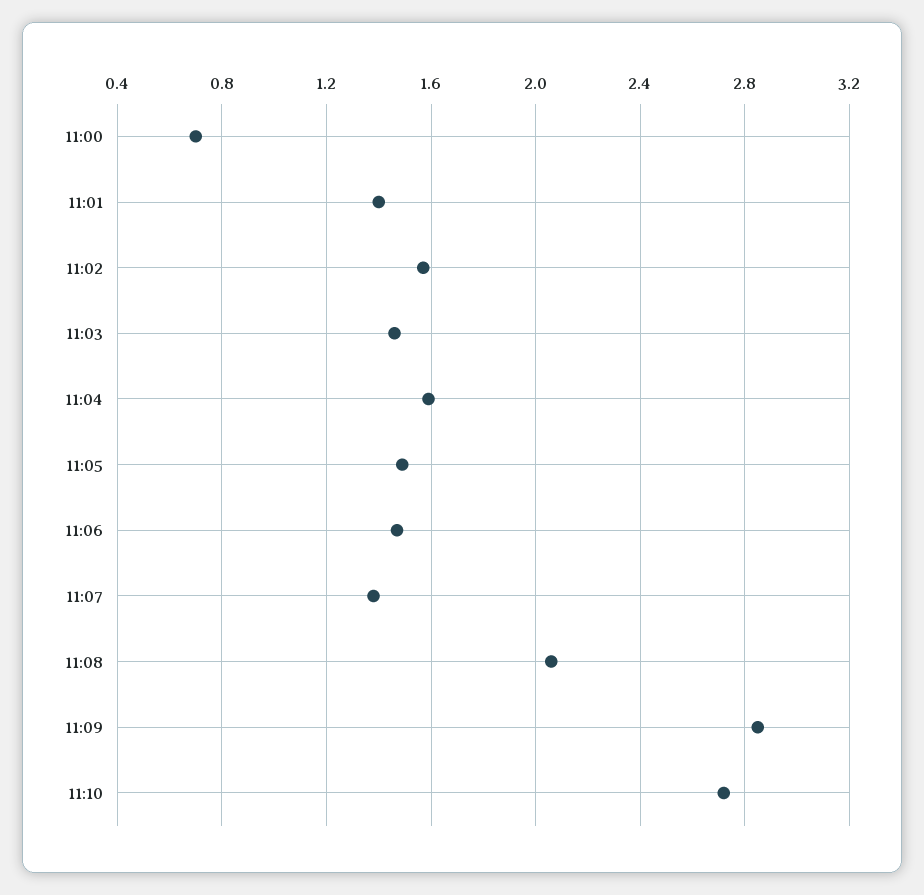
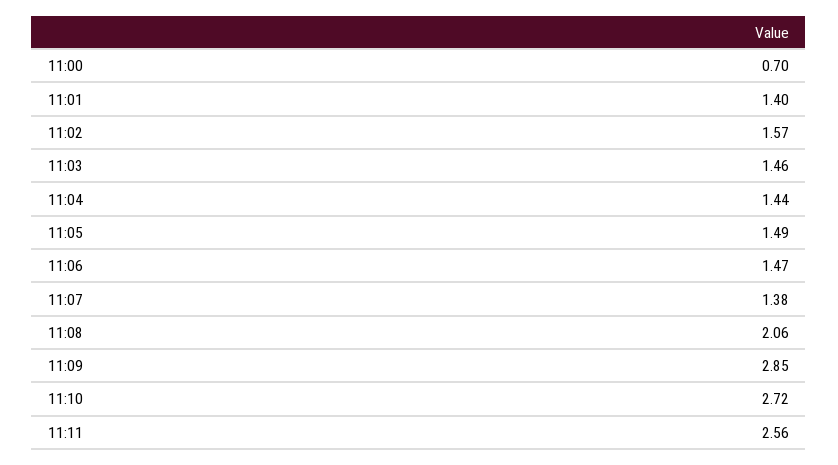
11:04: 1.6 -> 1.44
11:11: none -> 2.56

